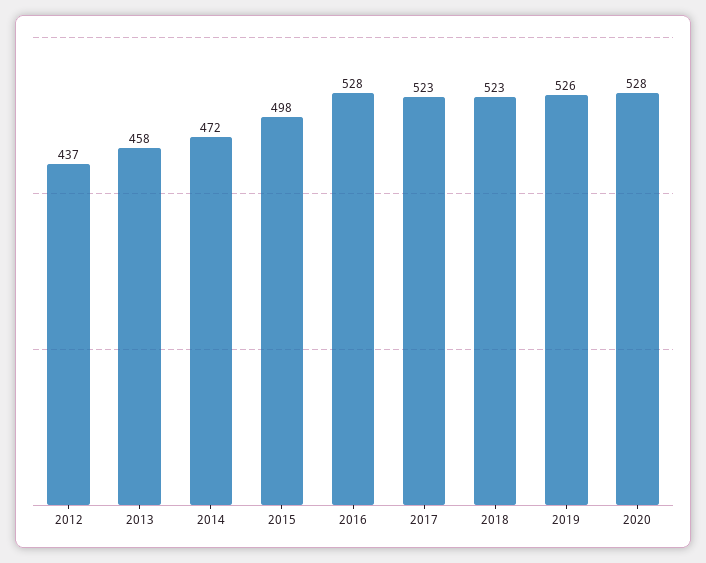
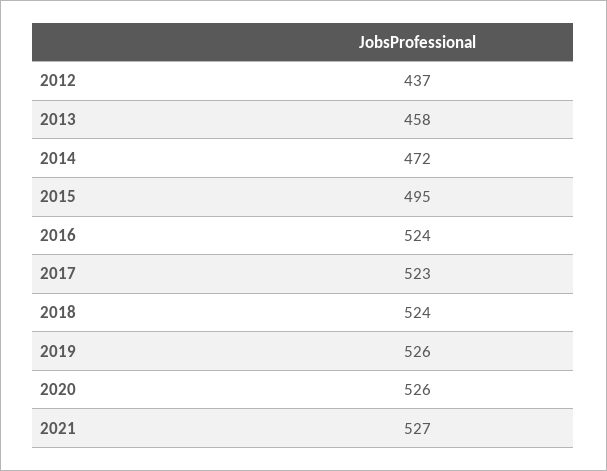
2015: 498 -> 495
2016: 528 -> 524
2018: 523 -> 524
2020: 528 -> 526
2021: none -> 527

